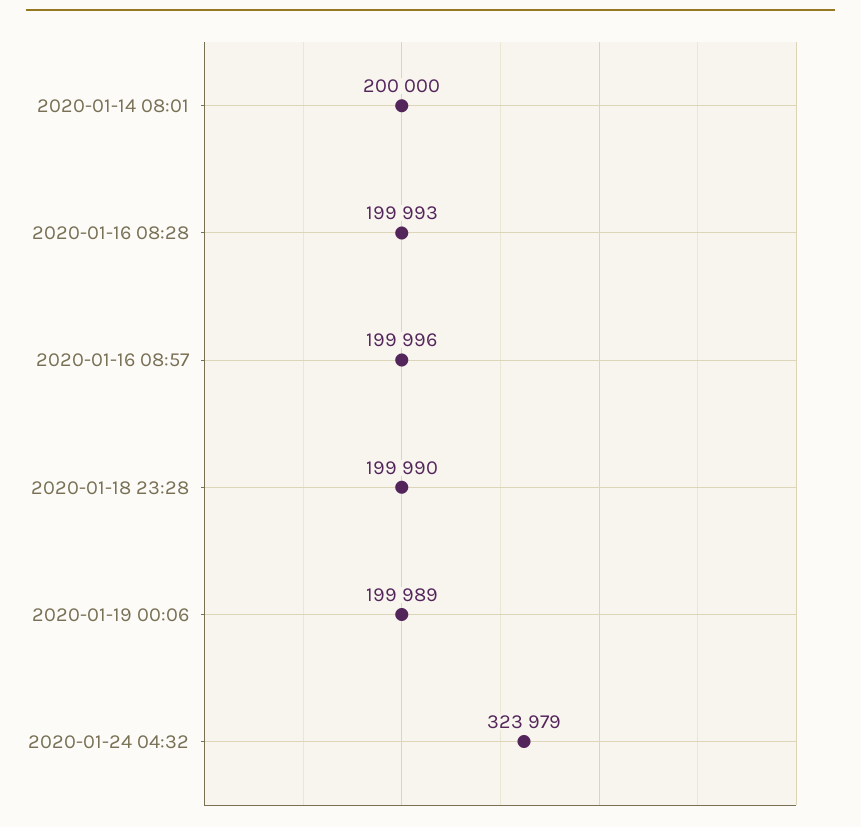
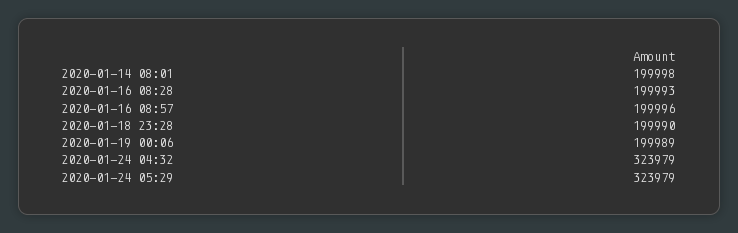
2020-01-14 08:01: 200000 -> 199998
2020-01-24 05:29: none -> 323979

